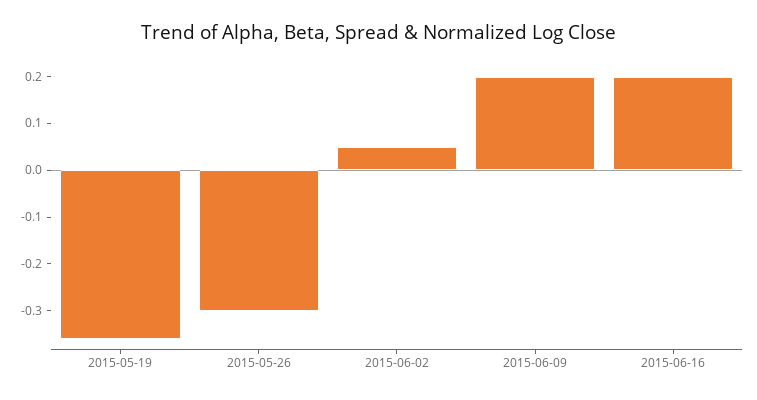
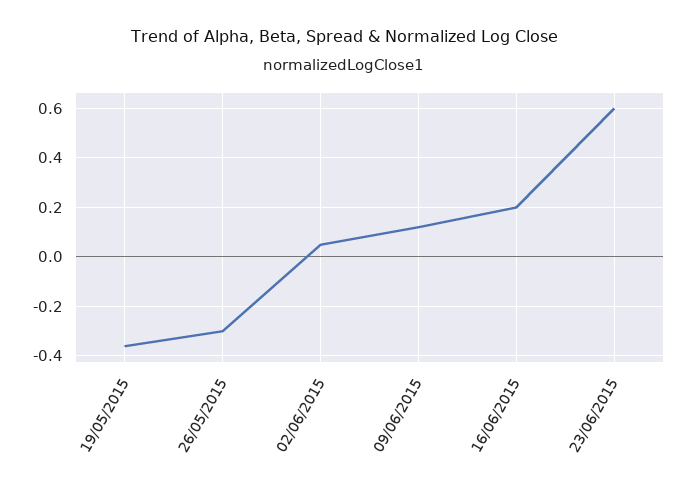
2015-06-09: 0.2 -> 0.125
23/06/2015: none -> 0.6

